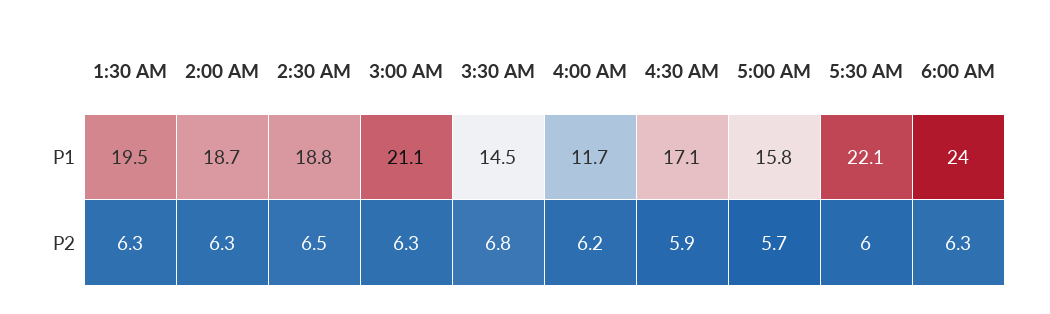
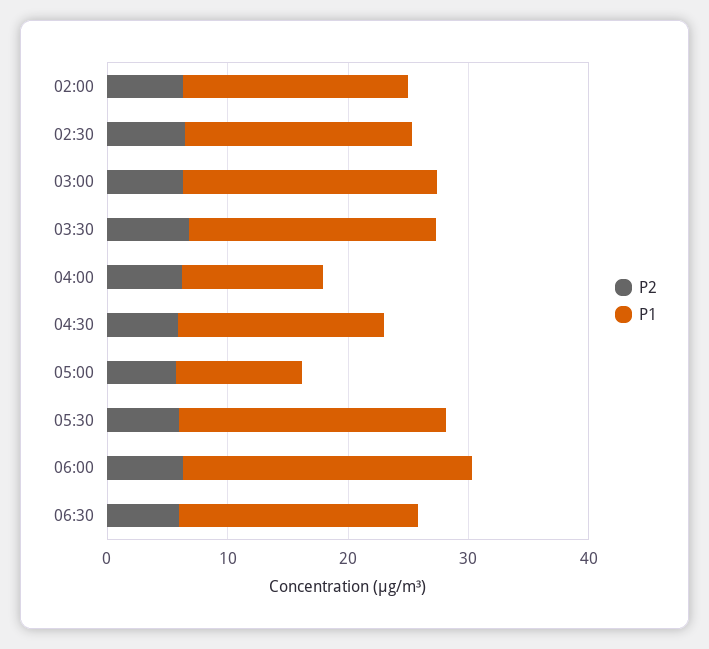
P1, 1:30 AM: 19.5 -> none
P1, 3:30 AM: 14.5 -> 20
P1, 5:00 AM: 15.8 -> 10
P2, 1:30 AM: 6.3 -> none
P2, 06:30: none -> 6
P1, 06:30: none -> 20

